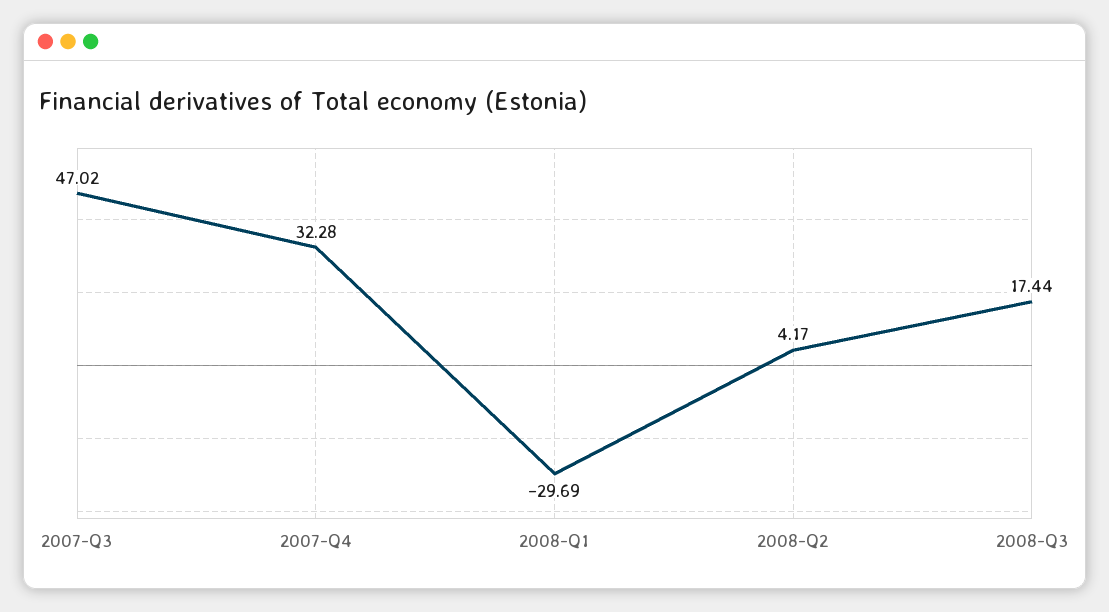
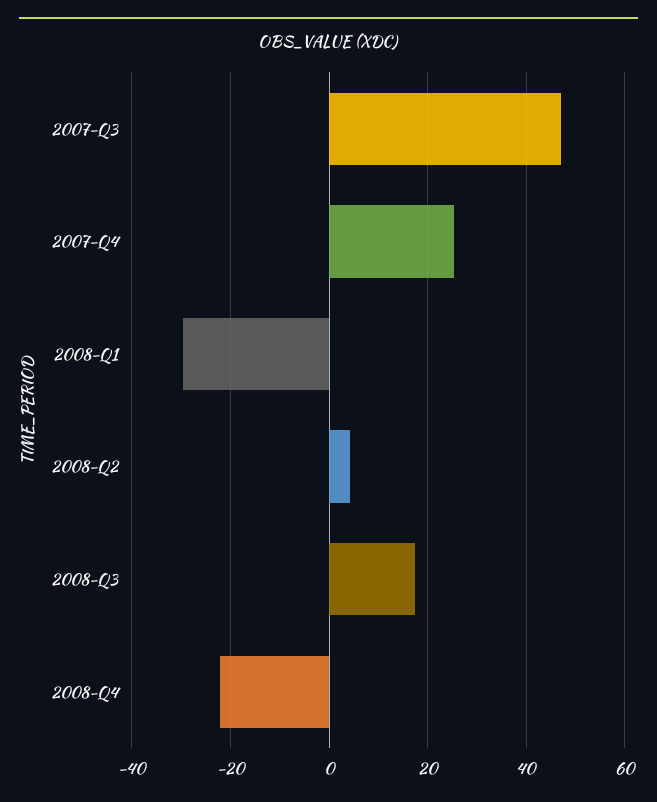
2007-Q4: 32.28 -> 26
2008-Q4: none -> -22

